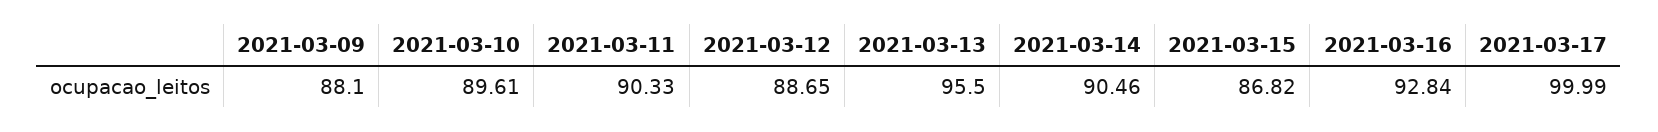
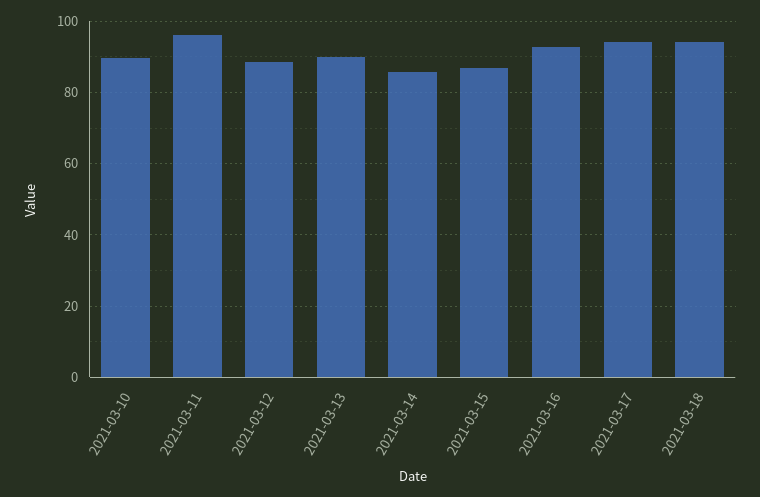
2021-03-09: 88.1 -> none
2021-03-11: 90.33 -> 96
2021-03-13: 95.5 -> 90
2021-03-14: 90.46 -> 86
2021-03-17: 99.99 -> 94
2021-03-18: none -> 94

